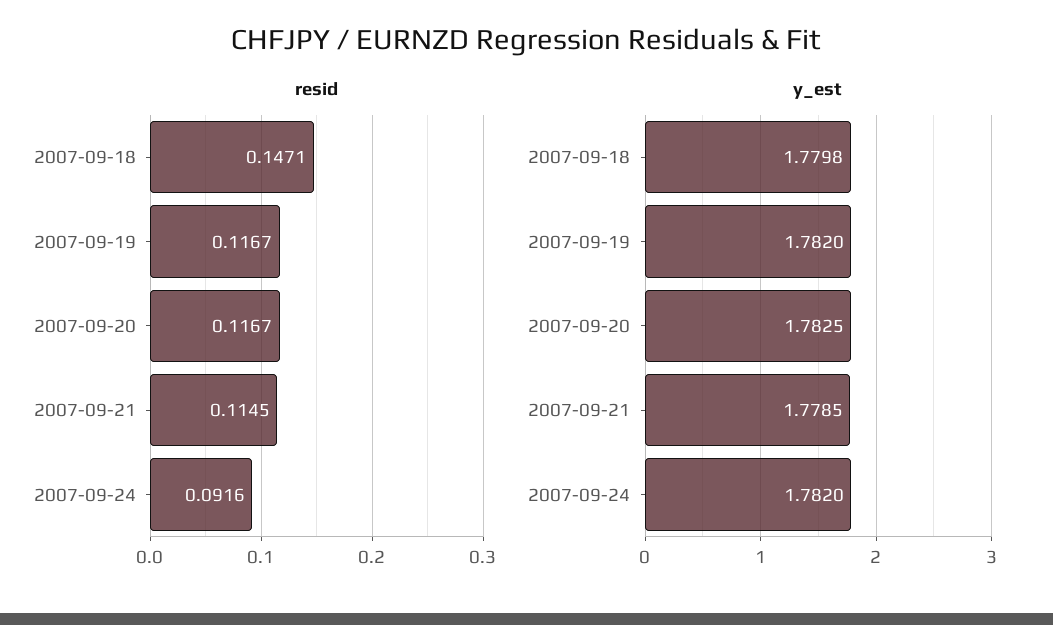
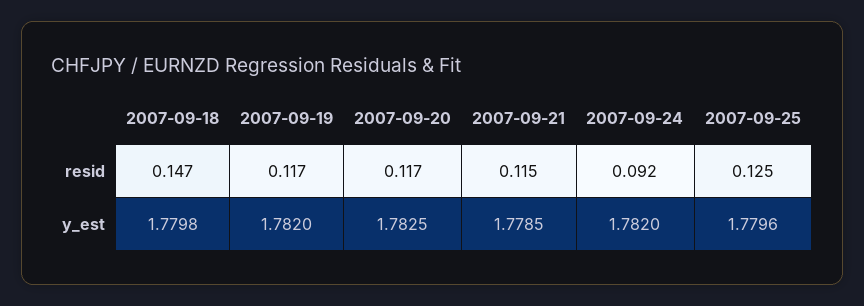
resid, 2007-09-25: none -> 0.125
y_est, 2007-09-25: none -> 1.7796

